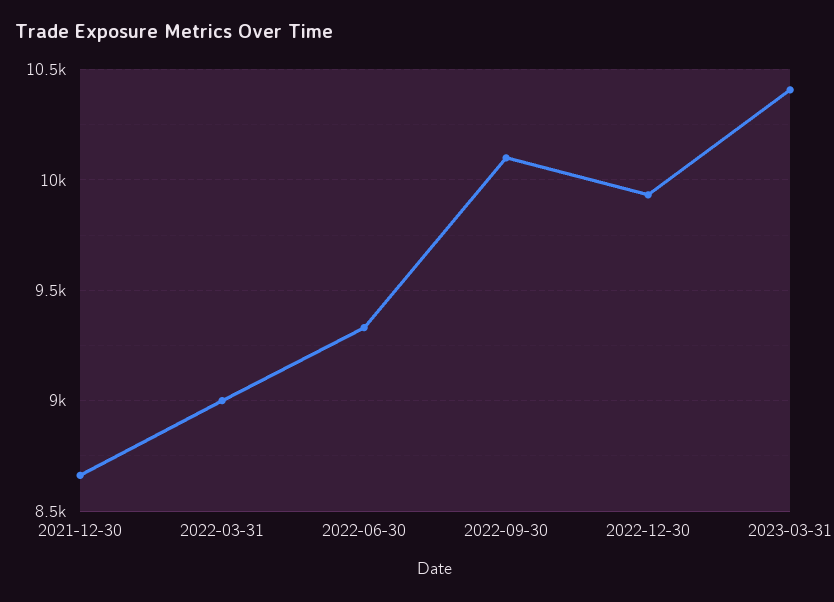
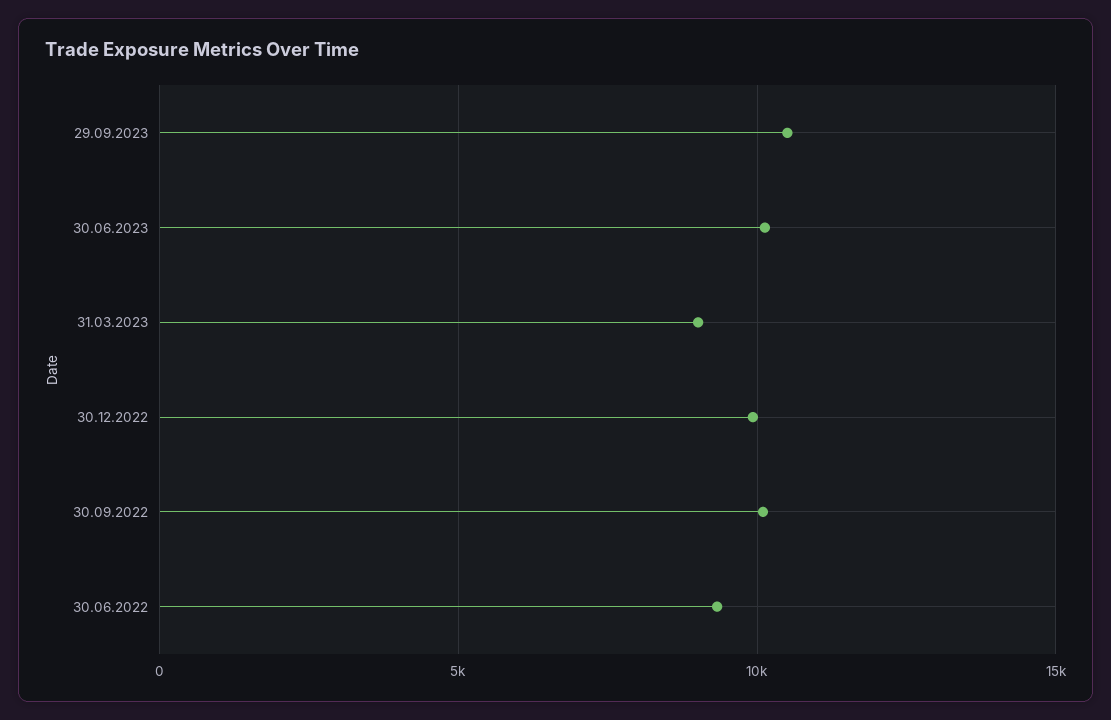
2021-12-30: 8650 -> none
2022-03-31: 9000 -> none
2023-03-31: 10400 -> 9000
29.09.2023: none -> 10500
30.06.2023: none -> 10000

